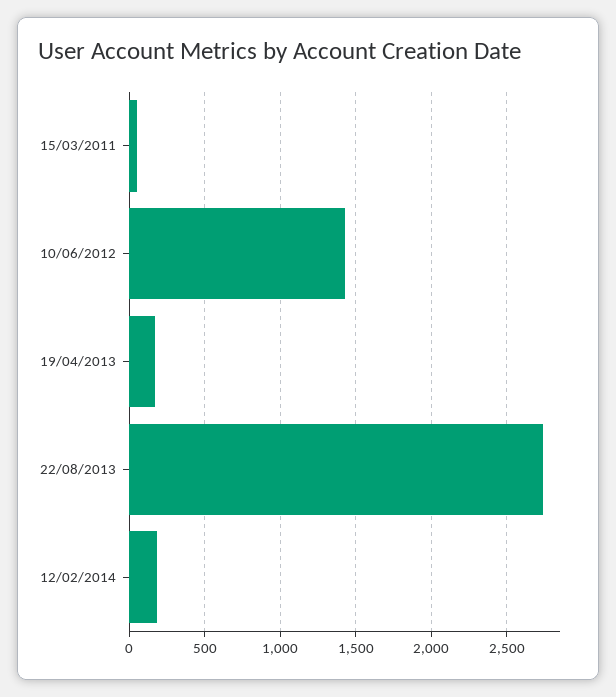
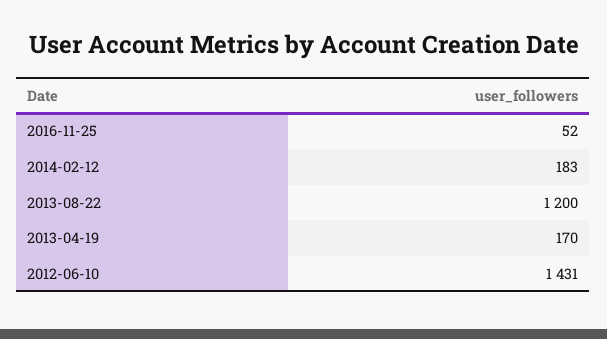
15/03/2011: 50 -> none
22/08/2013: 2750 -> 1200
2016-11-25: none -> 52

